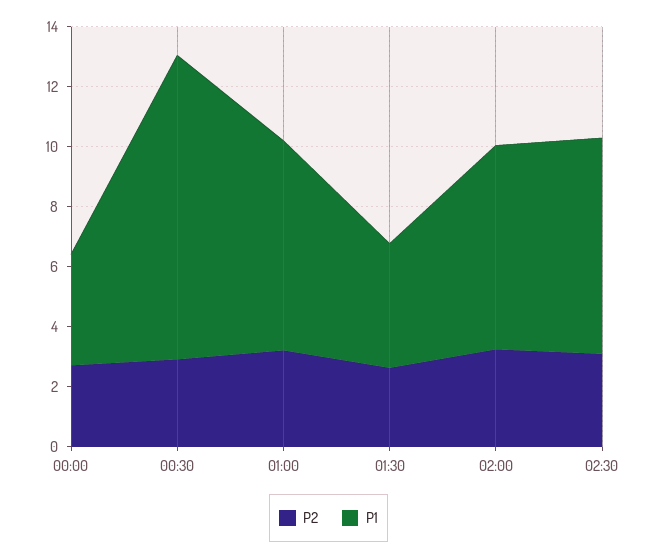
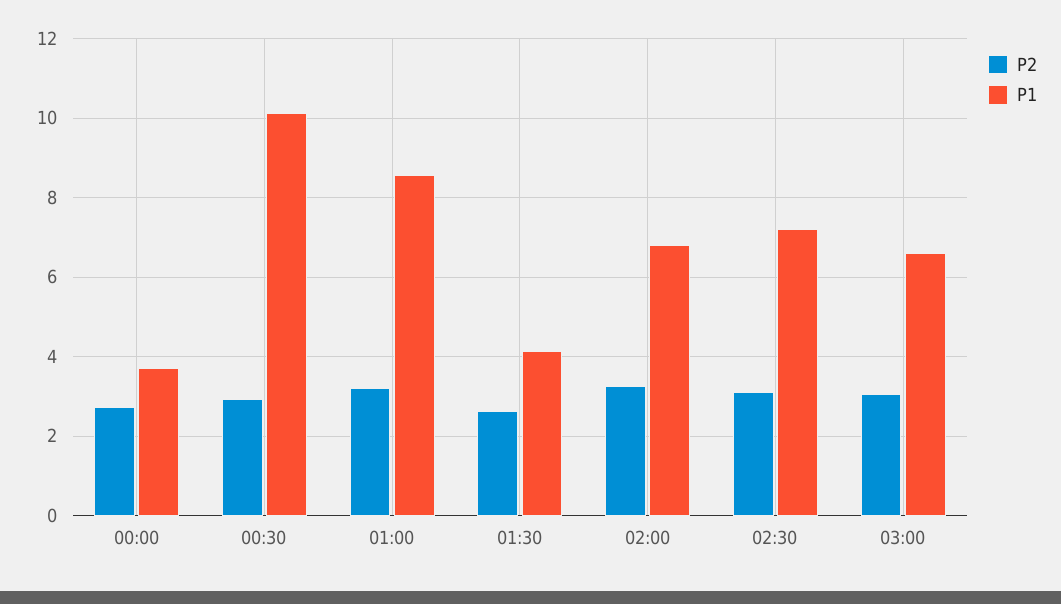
P1, 01:00: 7 -> 8.6
P2, 03:00: none -> 3
P1, 03:00: none -> 6.6

